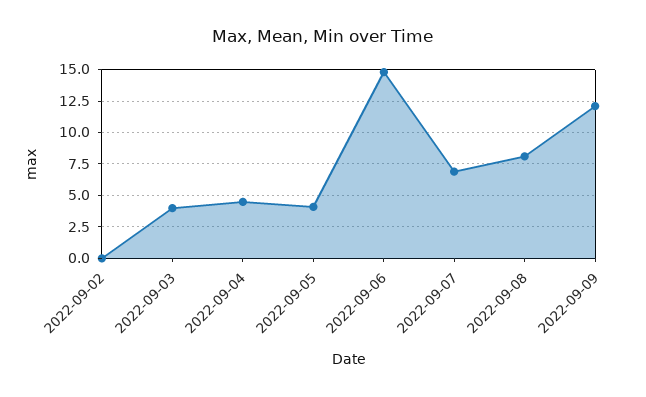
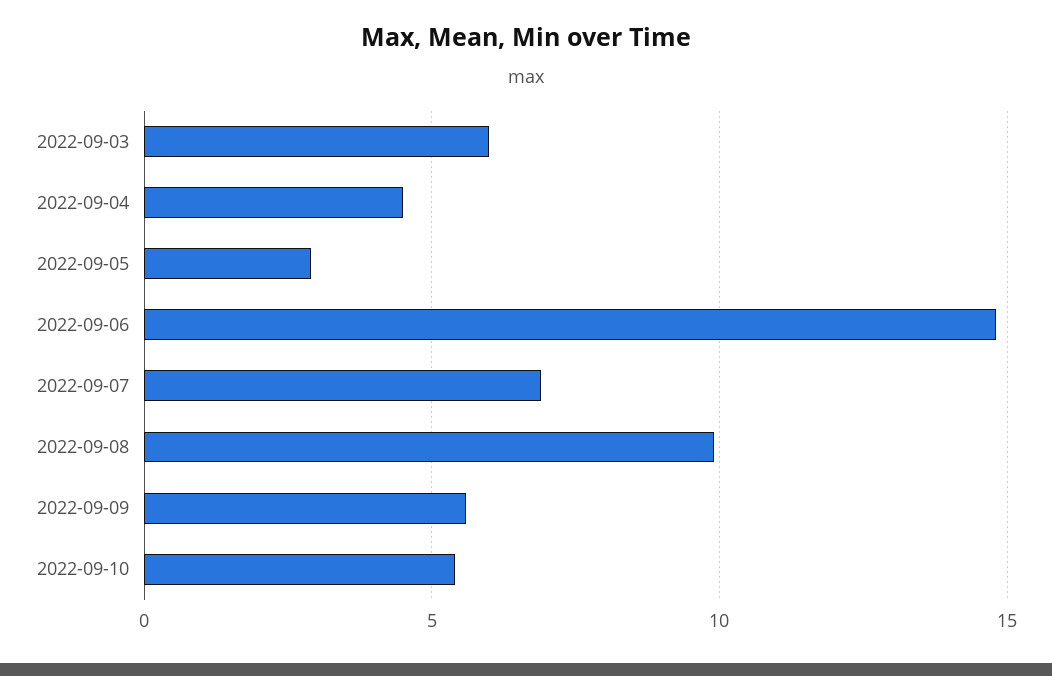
2022-09-02: 0 -> none
2022-09-03: 4 -> 6
2022-09-05: 4 -> 3
2022-09-08: 8 -> 10
2022-09-09: 12 -> 5.5
2022-09-10: none -> 5.5

